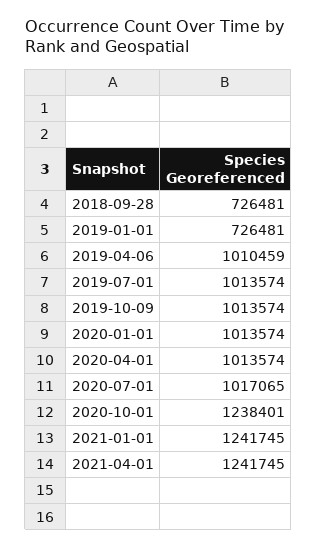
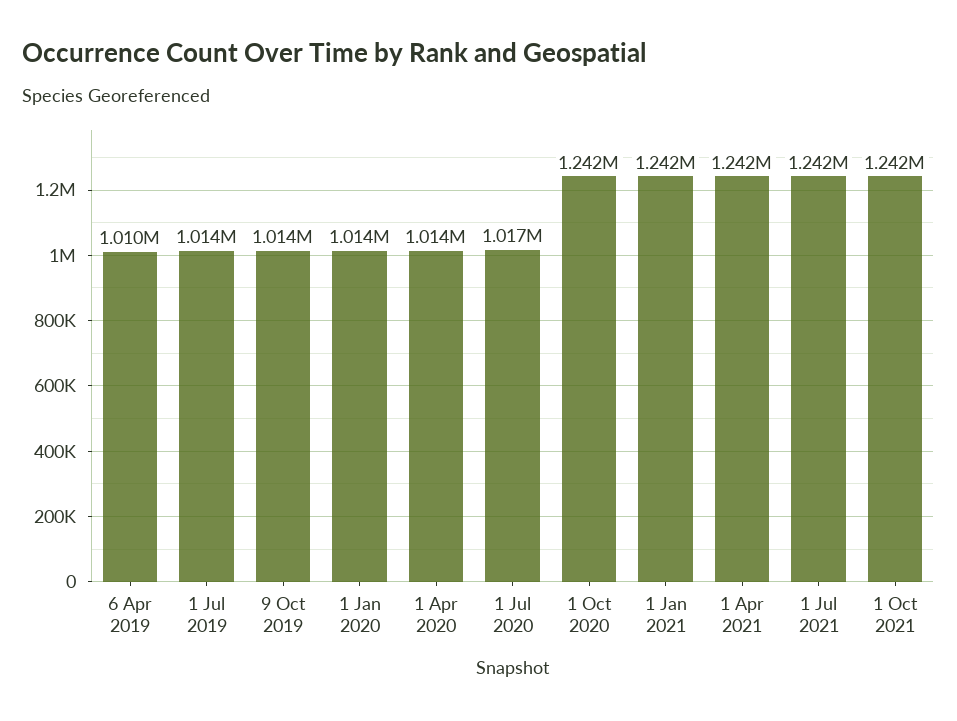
2018-09-28: 726481 -> none
2019-01-01: 726481 -> none
2020-10-01: 1238401 -> 1242000
1 Jul 2021: none -> 1242000
1 Oct 2021: none -> 1242000

